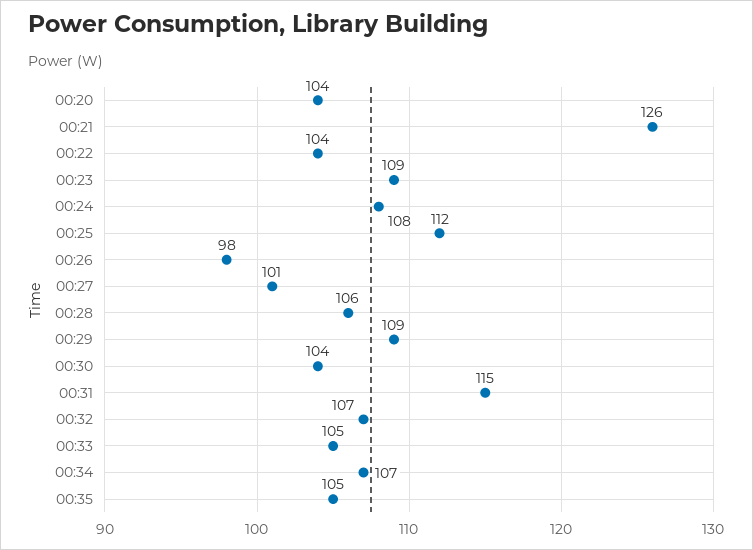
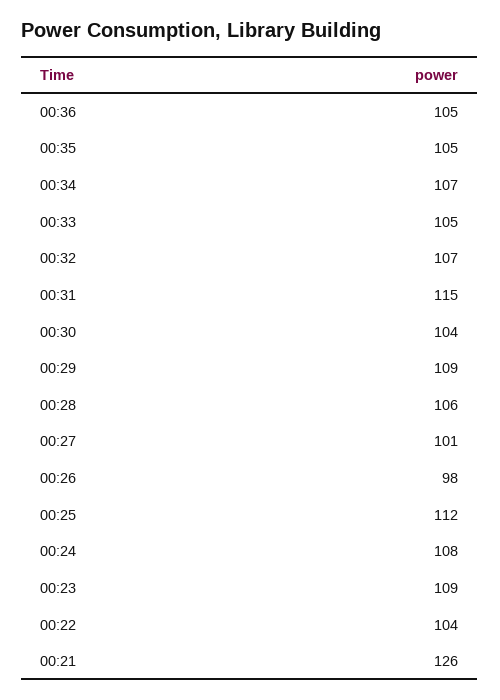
00:20: 104 -> none
00:36: none -> 105

